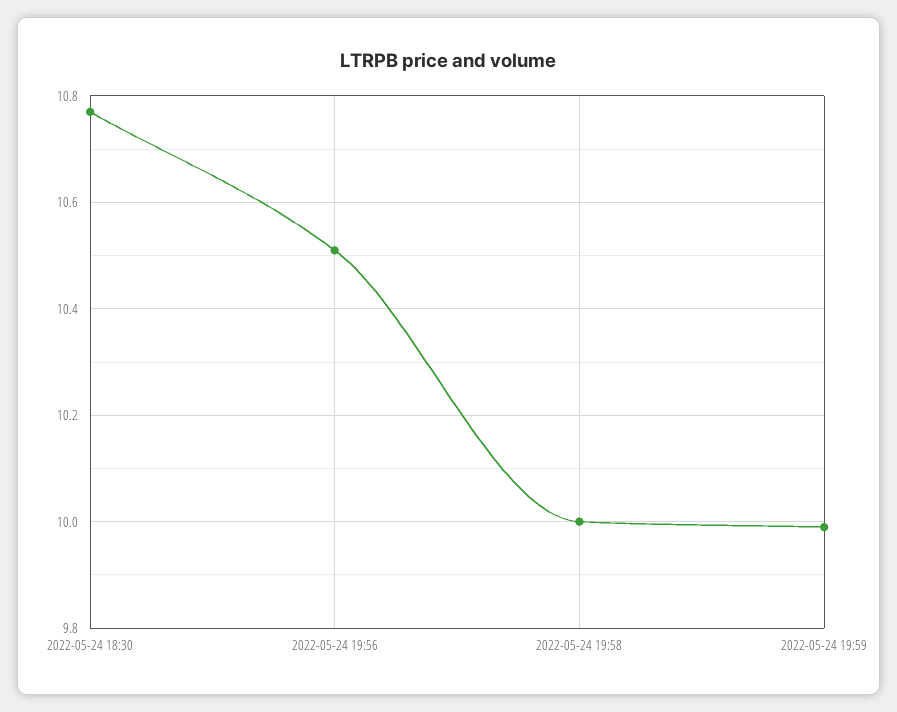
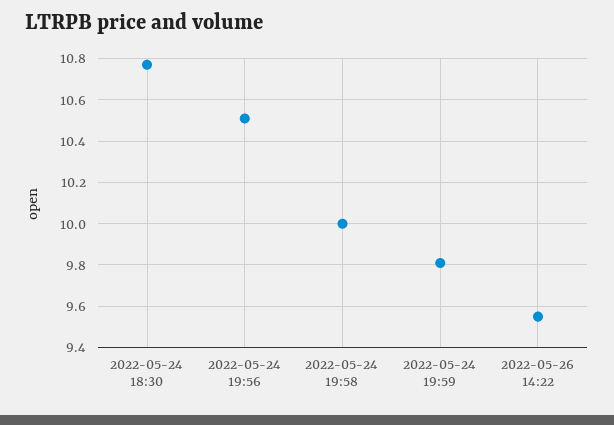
2022-05-24 19:59: 10 -> 9.8
2022-05-26 14:22: none -> 9.55

